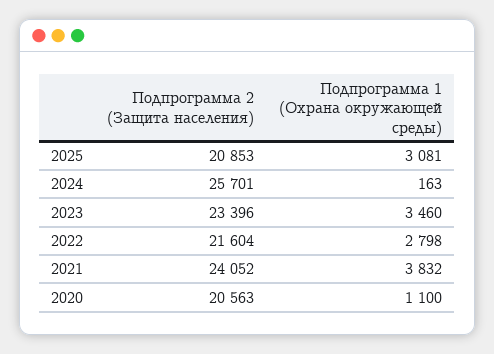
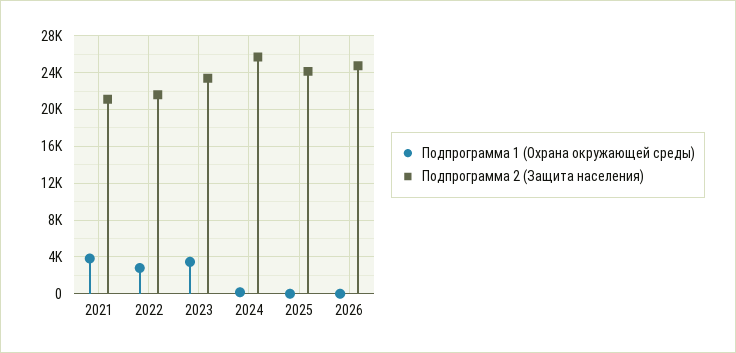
Подпрограмма 2 (Защита населения), 2025: 20853 -> 24000
Подпрограмма 1 (Охрана окружающей среды), 2025: 3081 -> 0
Подпрограмма 2 (Защита населения), 2021: 24052 -> 21000
Подпрограмма 2 (Защита населения), 2020: 20563 -> none
Подпрограмма 1 (Охрана окружающей среды), 2020: 1100 -> none
Подпрограмма 1 (Охрана окружающей среды), 2026: none -> 0
Подпрограмма 2 (Защита населения), 2026: none -> 25000

